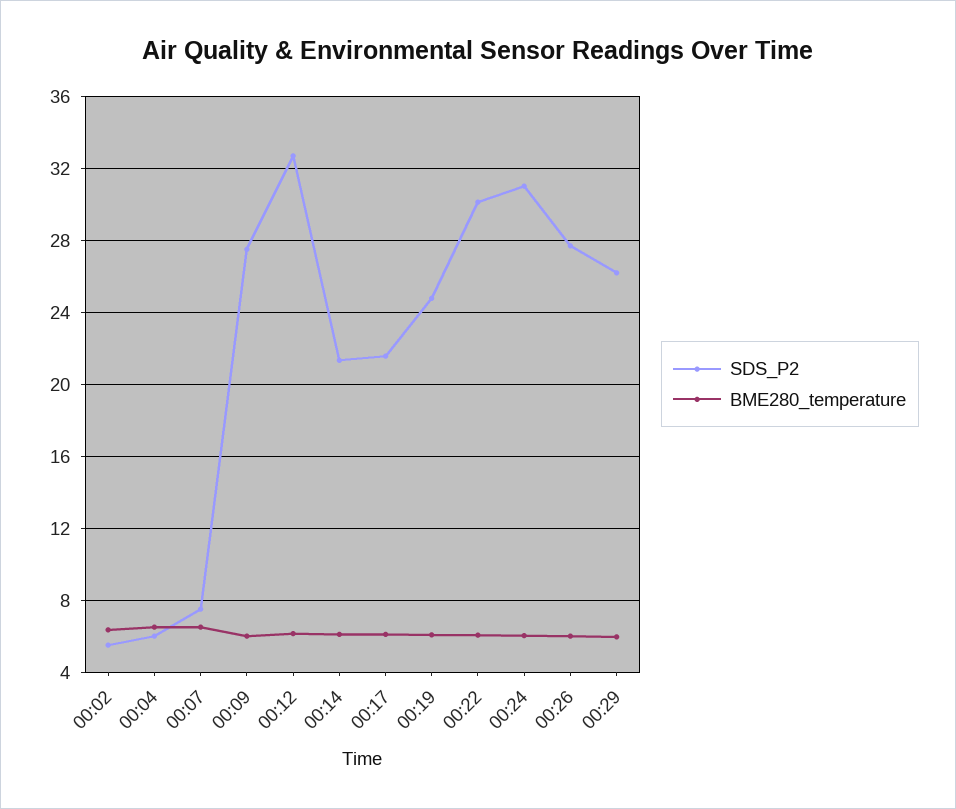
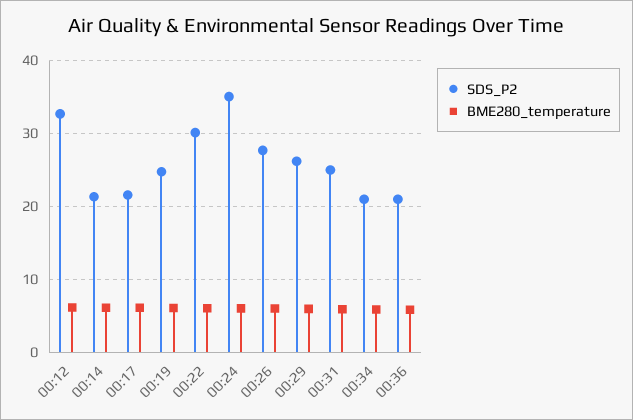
SDS_P2, 00:02: 5.5 -> none
BME280_temperature, 00:02: 6.5 -> none
SDS_P2, 00:04: 6 -> none
BME280_temperature, 00:04: 6.5 -> none
SDS_P2, 00:07: 7.5 -> none
BME280_temperature, 00:07: 6.5 -> none
SDS_P2, 00:09: 27.5 -> none
BME280_temperature, 00:09: 6 -> none
SDS_P2, 00:24: 31 -> 35
SDS_P2, 00:31: none -> 25
BME280_temperature, 00:31: none -> 6
SDS_P2, 00:34: none -> 21
BME280_temperature, 00:34: none -> 6
SDS_P2, 00:36: none -> 21
BME280_temperature, 00:36: none -> 6

